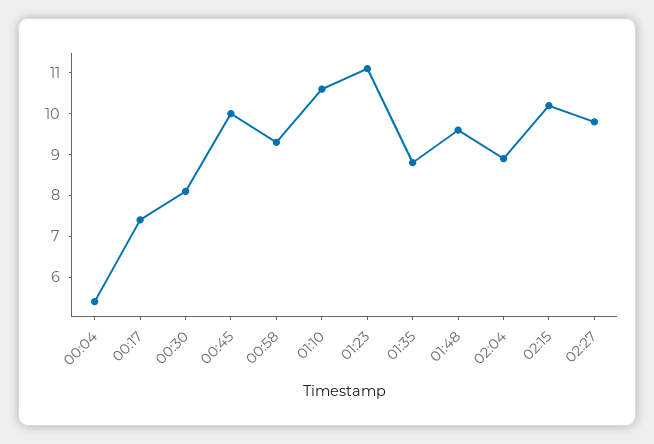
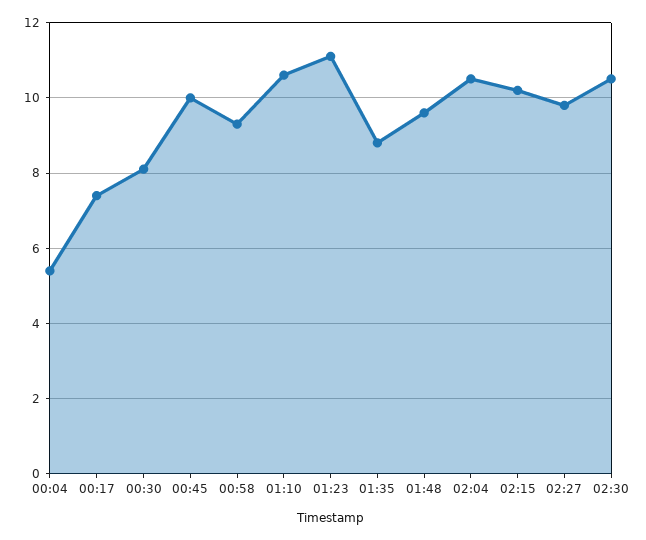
02:04: 9 -> 10.5
02:30: none -> 10.5

